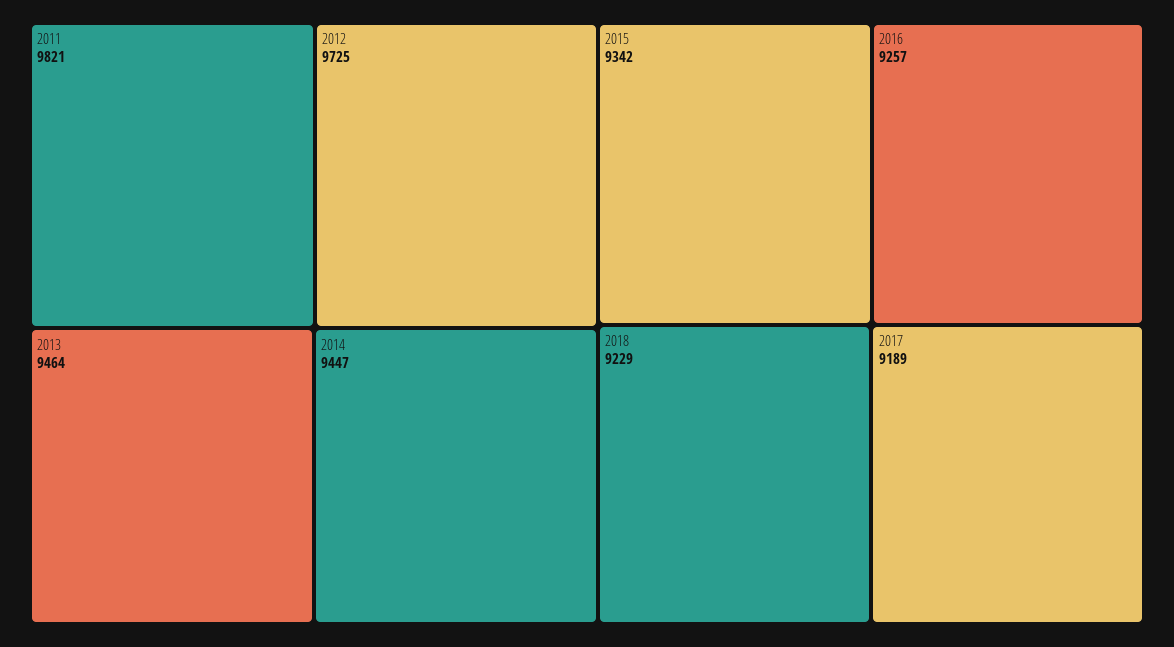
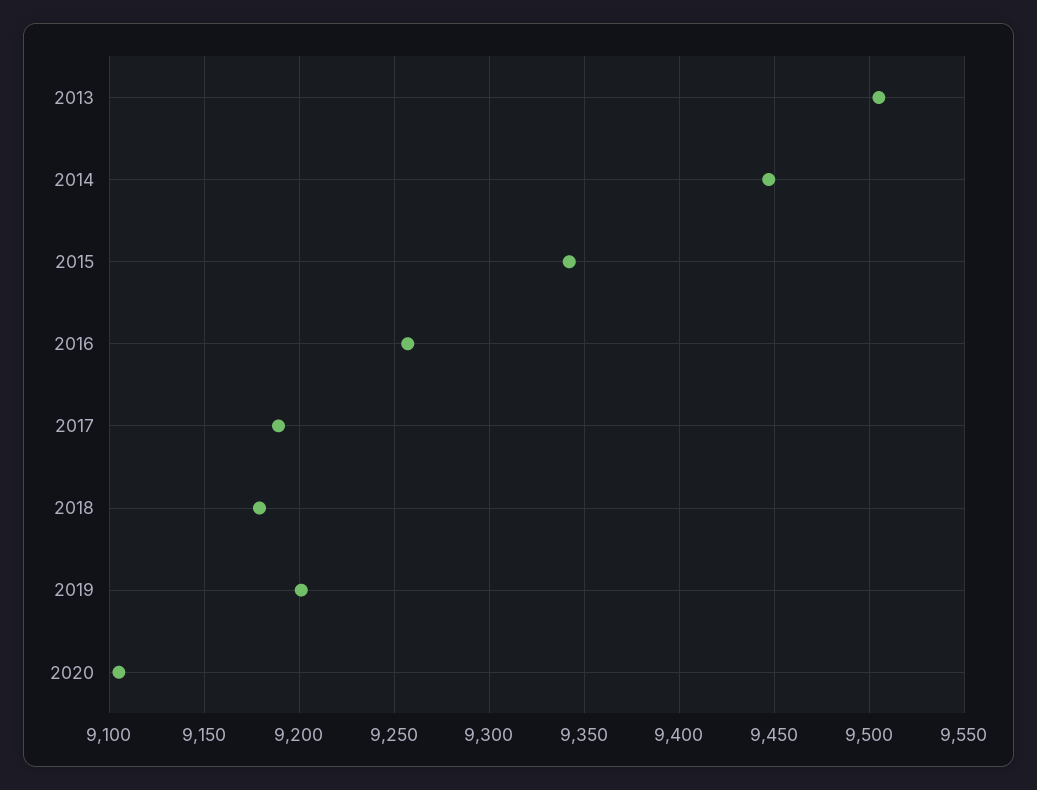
2011: 9821 -> none
2012: 9725 -> none
2013: 9464 -> 9505
2018: 9229 -> 9180
2019: none -> 9200
2020: none -> 9105

